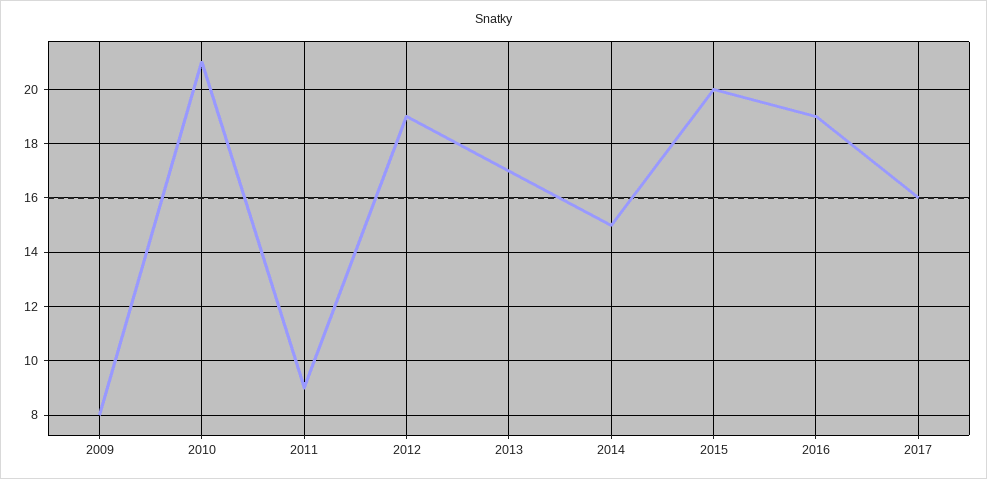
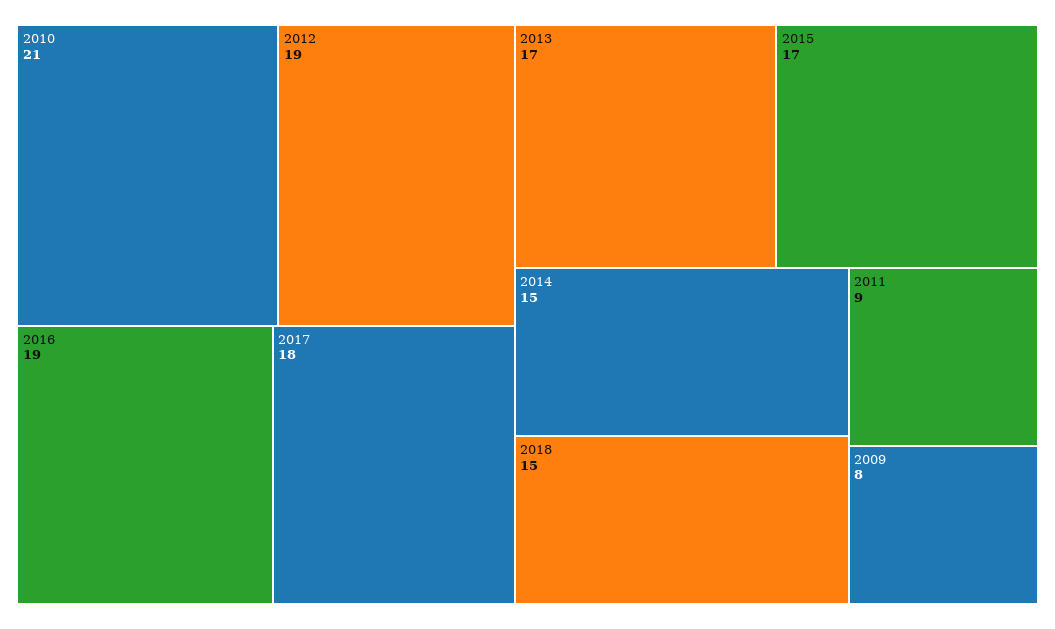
2015: 20 -> 17
2017: 16 -> 18
2018: none -> 15

